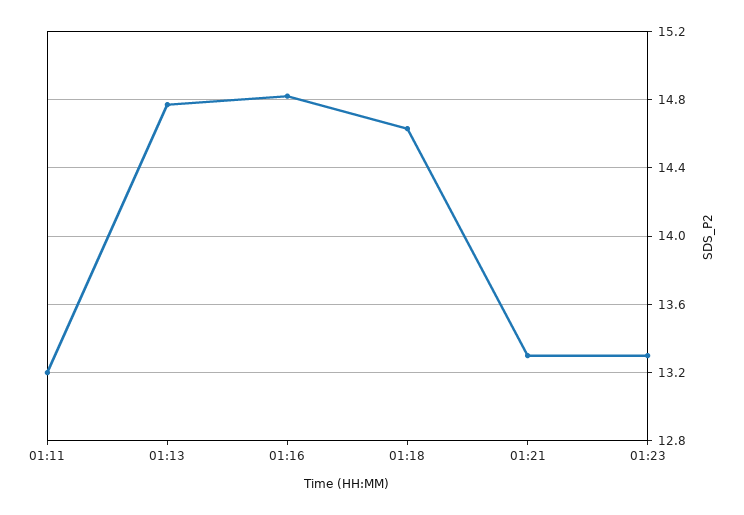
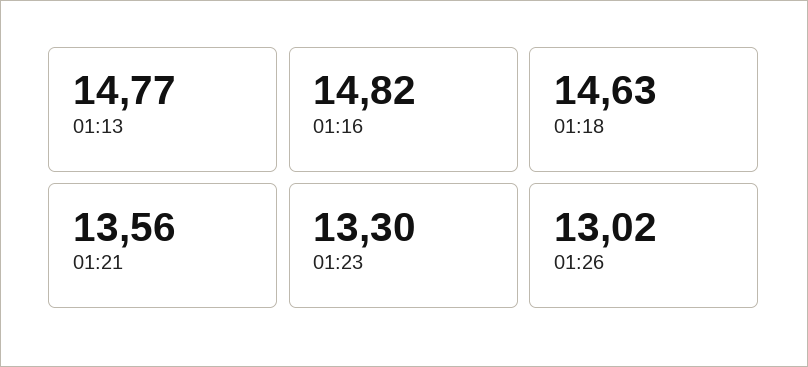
01:11: 13.2 -> none
01:21: 13.3 -> 13.56
01:26: none -> 13.02

